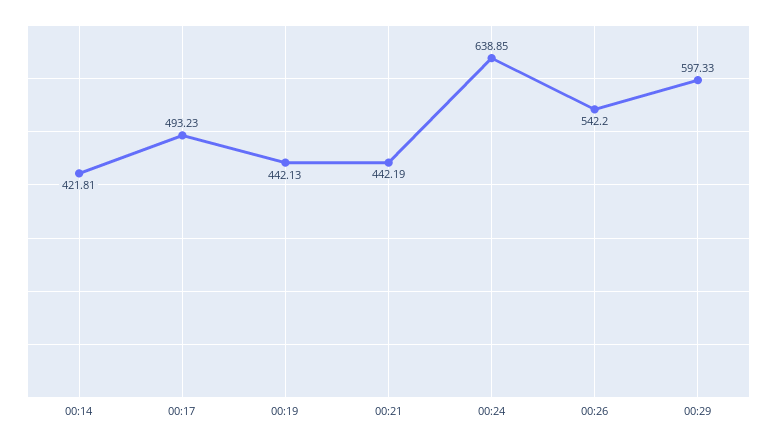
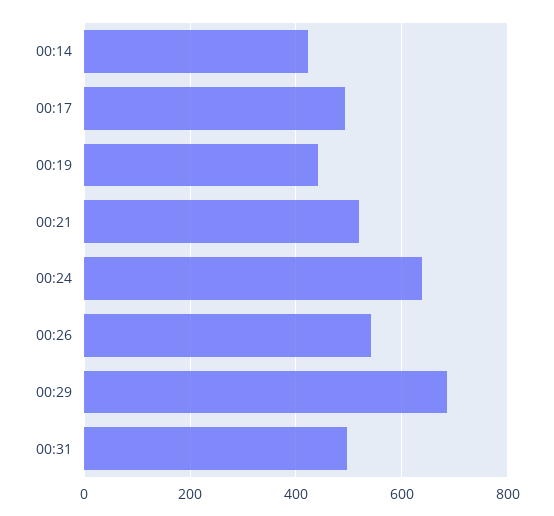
00:21: 442.19 -> 520
00:29: 597.33 -> 680
00:31: none -> 500

